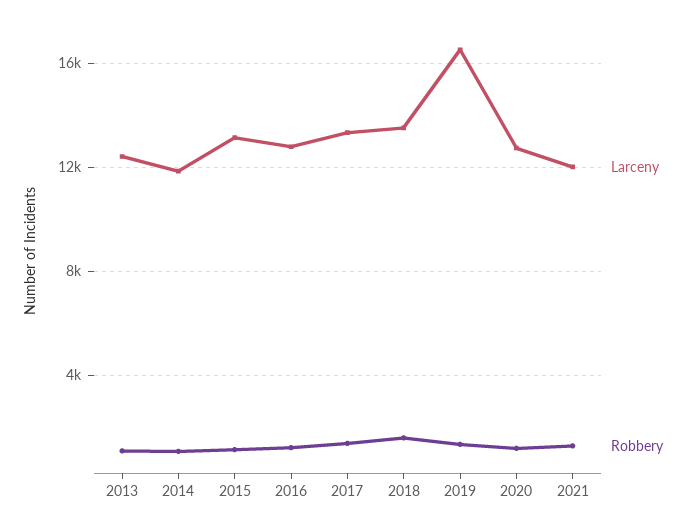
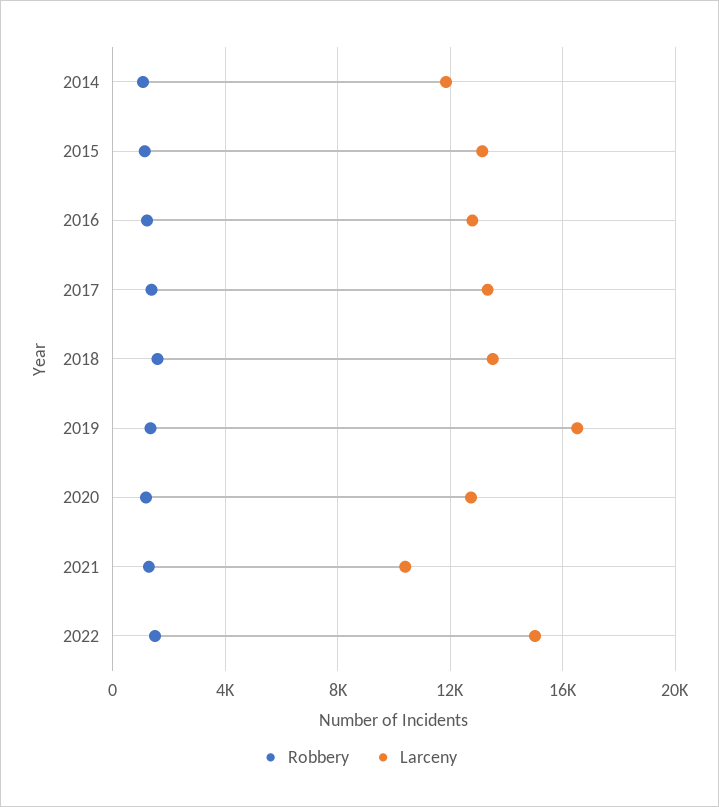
Larceny, 2013: 12500 -> none
Robbery, 2013: 1000 -> none
Larceny, 2021: 12000 -> 10500
Robbery, 2022: none -> 1500
Larceny, 2022: none -> 15000

